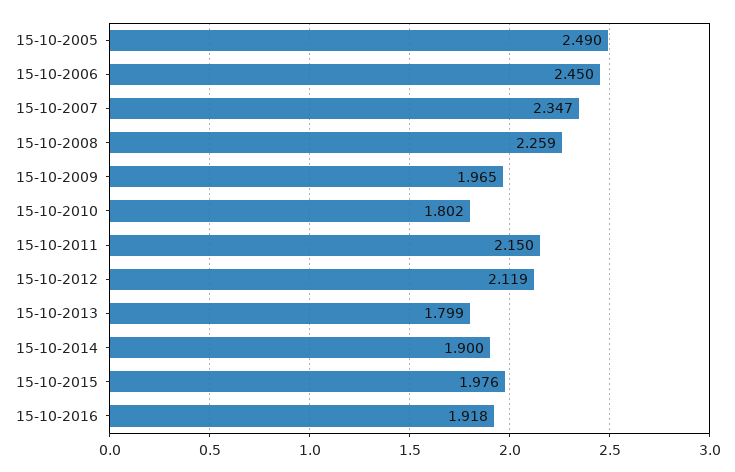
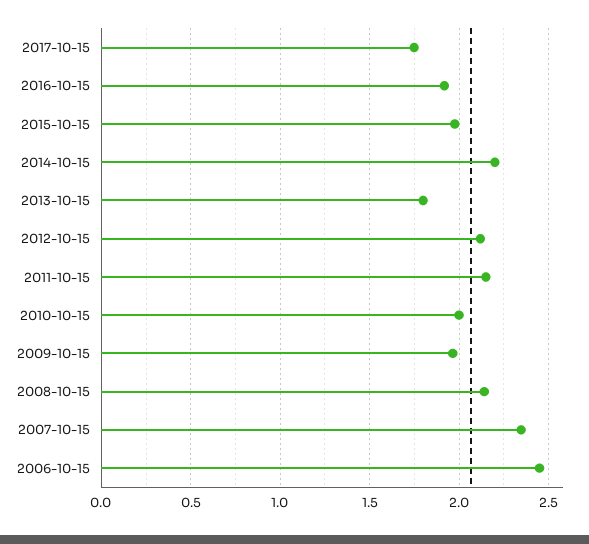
15-10-2005: 2.49 -> none
15-10-2008: 2.259 -> 2.15
15-10-2010: 1.802 -> 2
15-10-2014: 1.9 -> 2.2
2017-10-15: none -> 1.75

